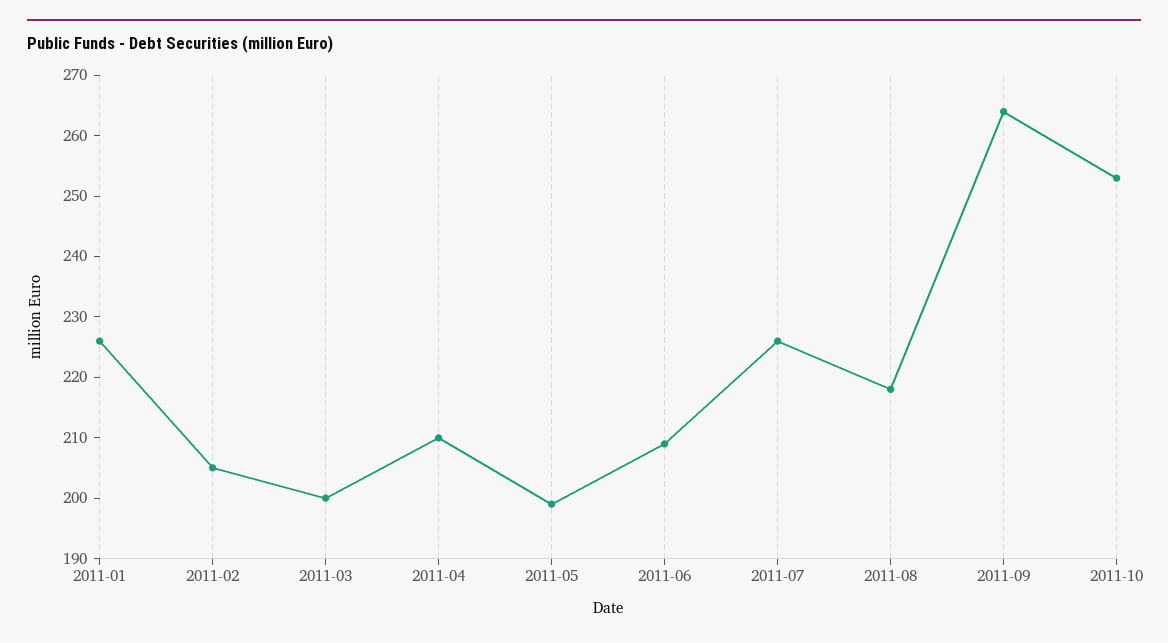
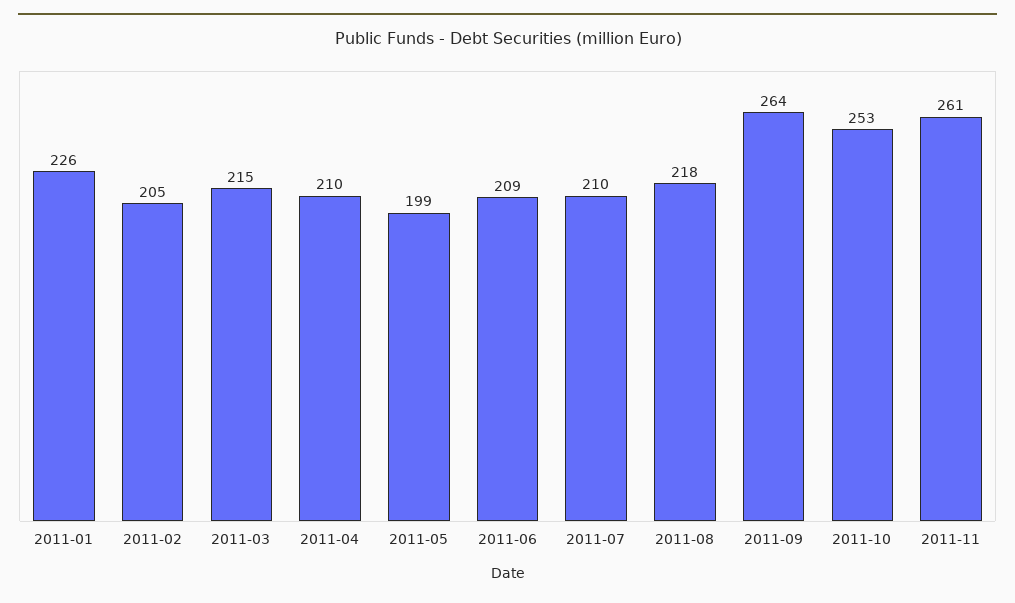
2011-03: 200 -> 215
2011-07: 225 -> 210
2011-11: none -> 261

